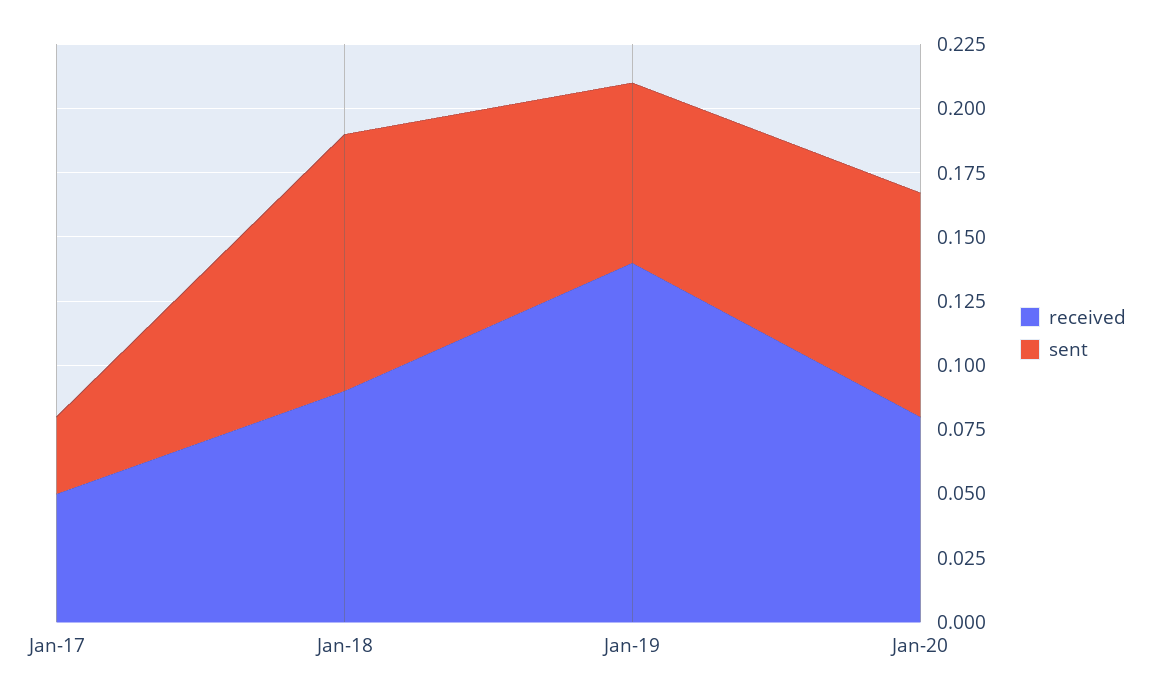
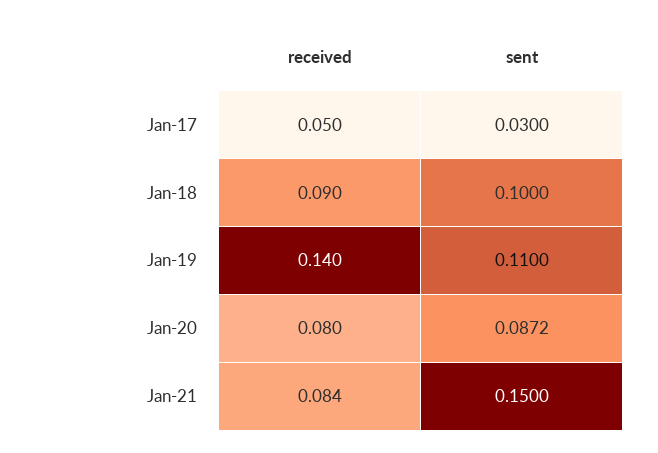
sent, Jan-19: 0.07 -> 0.11
received, Jan-21: none -> 0.084
sent, Jan-21: none -> 0.15

